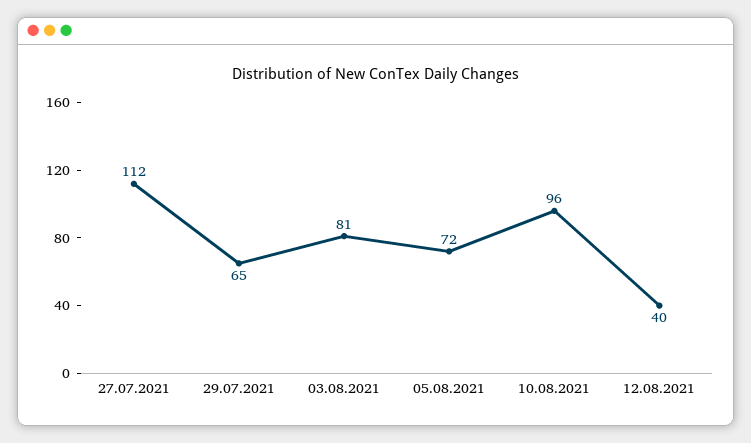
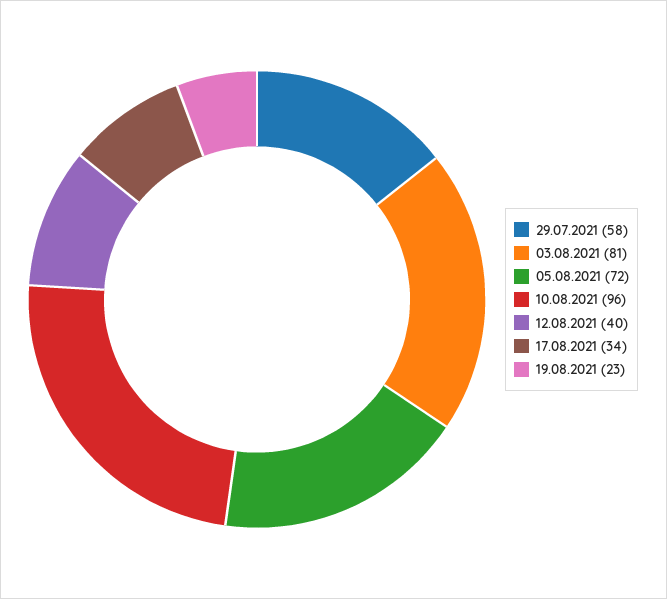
27.07.2021: 112 -> none
29.07.2021: 65 -> 58
17.08.2021: none -> 34
19.08.2021: none -> 23

